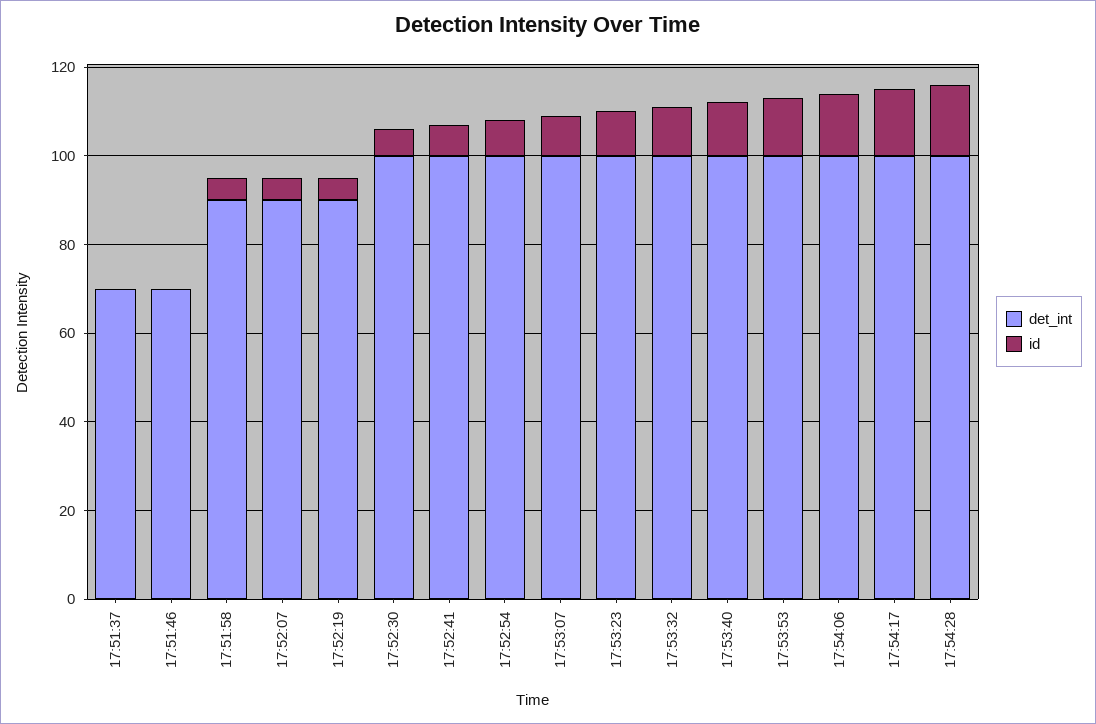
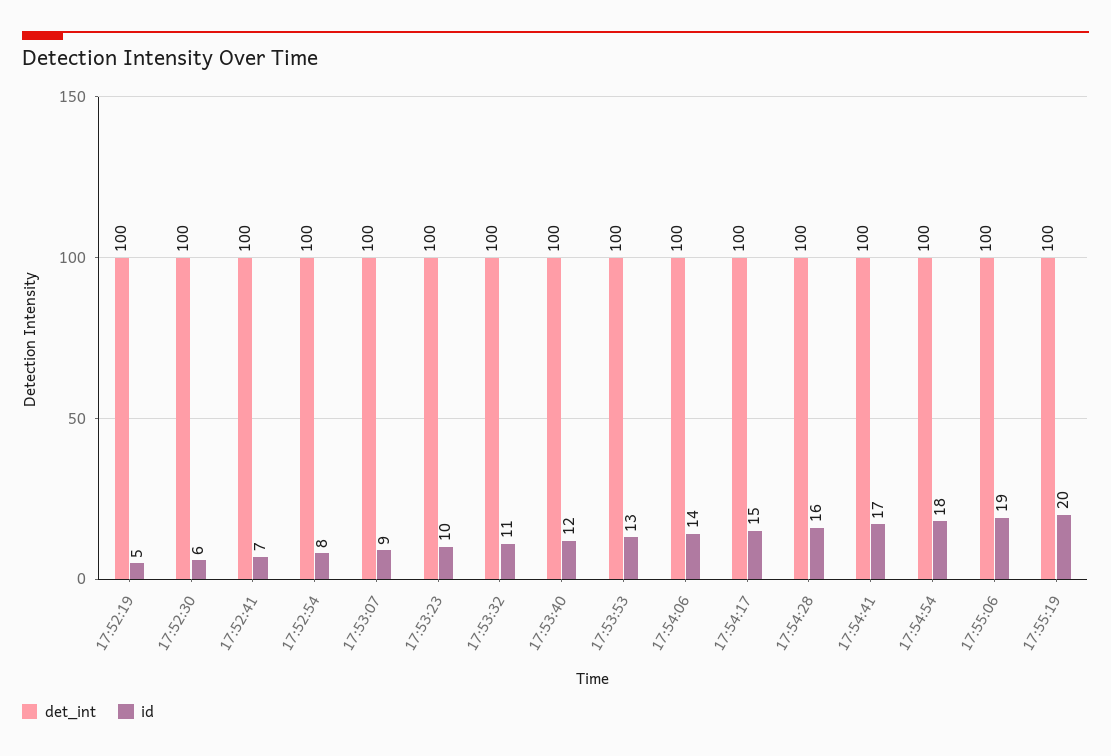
det_int, 17:51:37: 70 -> none
id, 17:51:37: 0 -> none
det_int, 17:51:46: 70 -> none
id, 17:51:46: 0 -> none
det_int, 17:51:58: 90 -> none
id, 17:51:58: 5 -> none
det_int, 17:52:07: 90 -> none
id, 17:52:07: 5 -> none
det_int, 17:52:19: 90 -> 100
det_int, 17:54:41: none -> 100
id, 17:54:41: none -> 17
det_int, 17:54:54: none -> 100
id, 17:54:54: none -> 18
det_int, 17:55:06: none -> 100
id, 17:55:06: none -> 19
det_int, 17:55:19: none -> 100
id, 17:55:19: none -> 20

